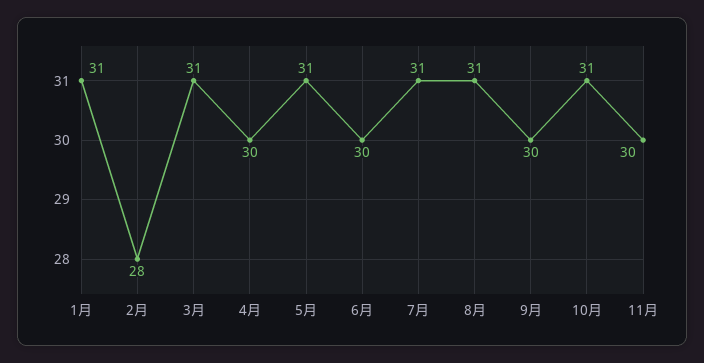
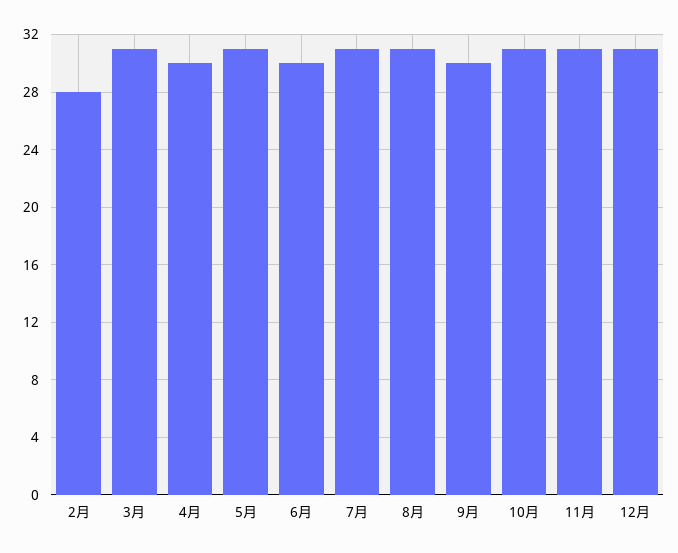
1月: 31 -> none
11月: 30 -> 31
12月: none -> 31

